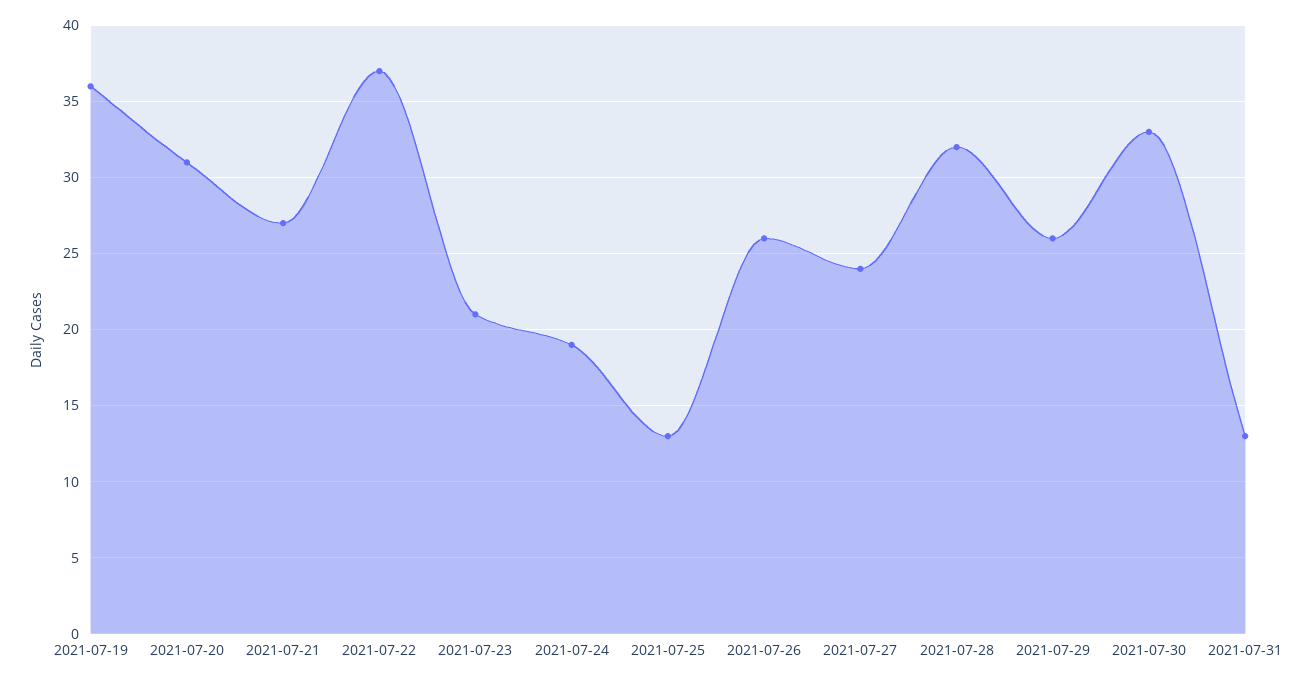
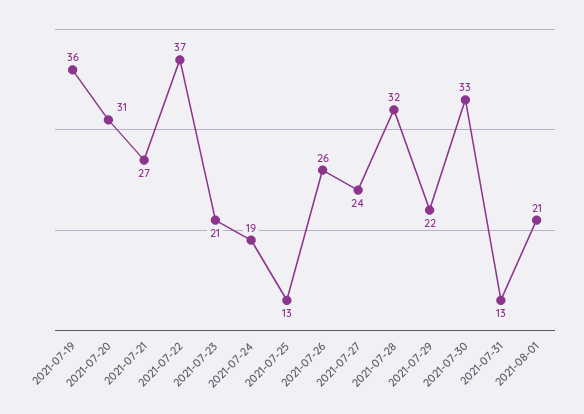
2021-07-29: 26 -> 22
2021-08-01: none -> 21

